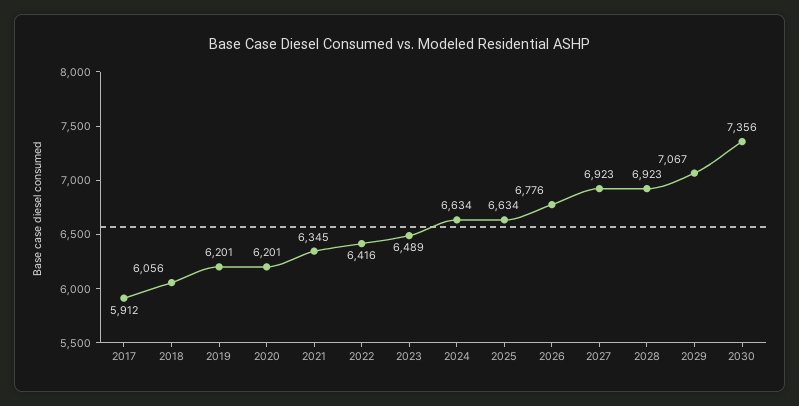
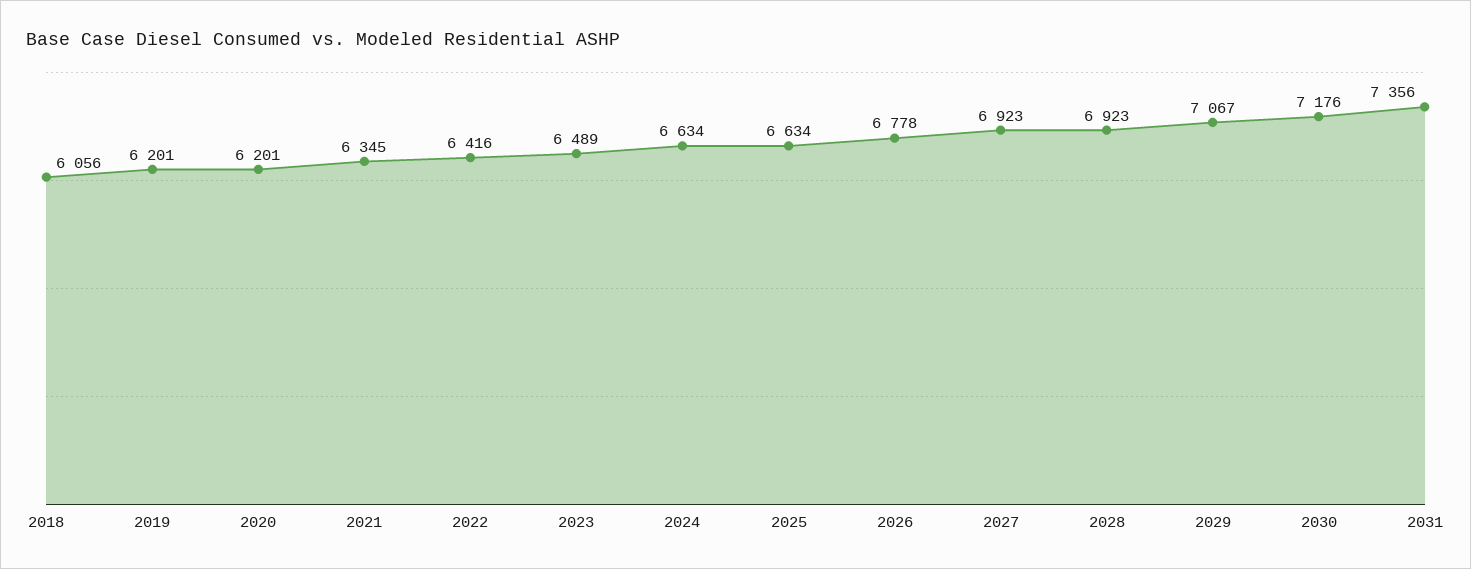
2017: 5912 -> none
2026: 6776 -> 6778
2030: 7356 -> 7176
2031: none -> 7356

